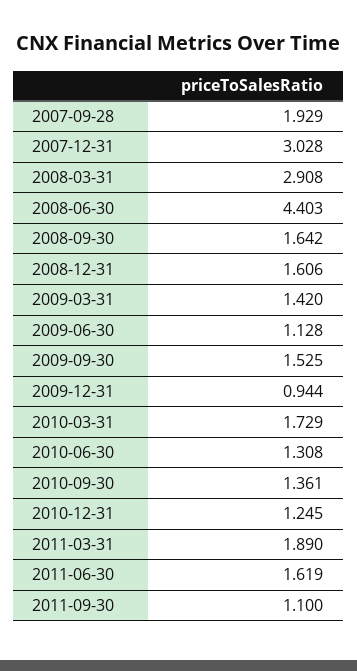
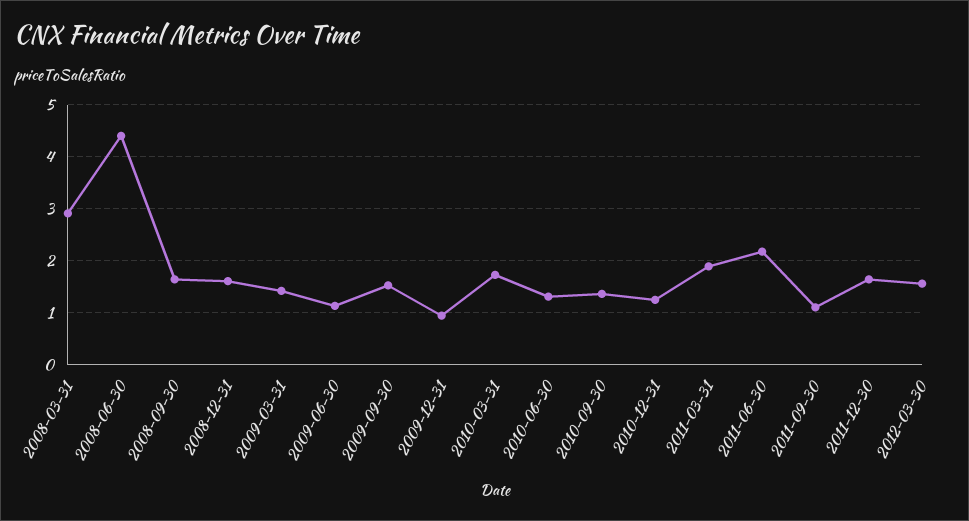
2007-09-28: 1.929 -> none
2007-12-31: 3.028 -> none
2011-06-30: 1.619 -> 2.2
2011-12-30: none -> 1.6
2012-03-30: none -> 1.6

